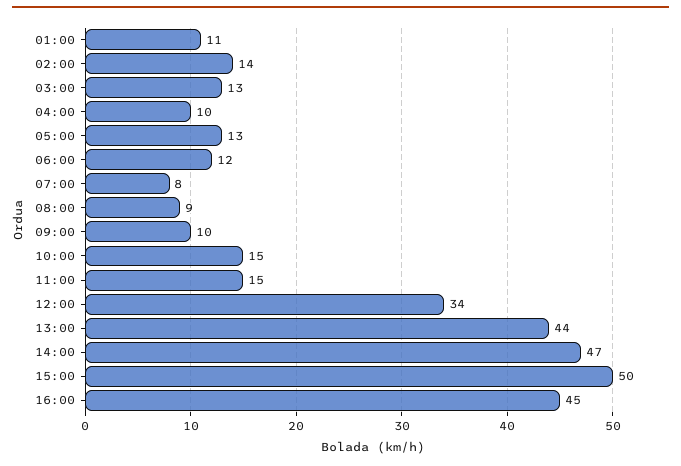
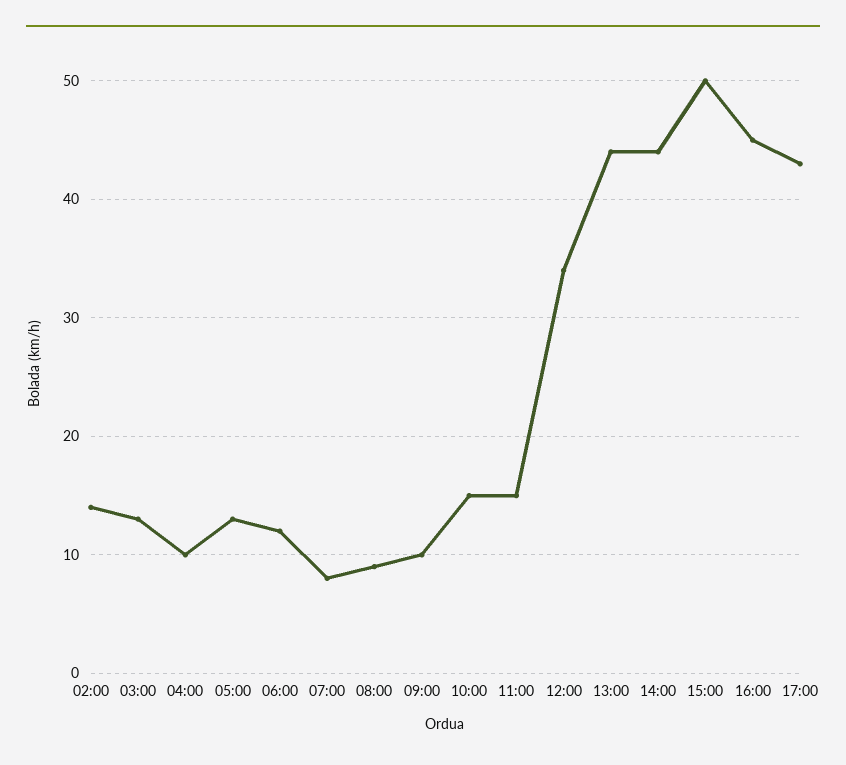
01:00: 11 -> none
14:00: 47 -> 44
17:00: none -> 43

